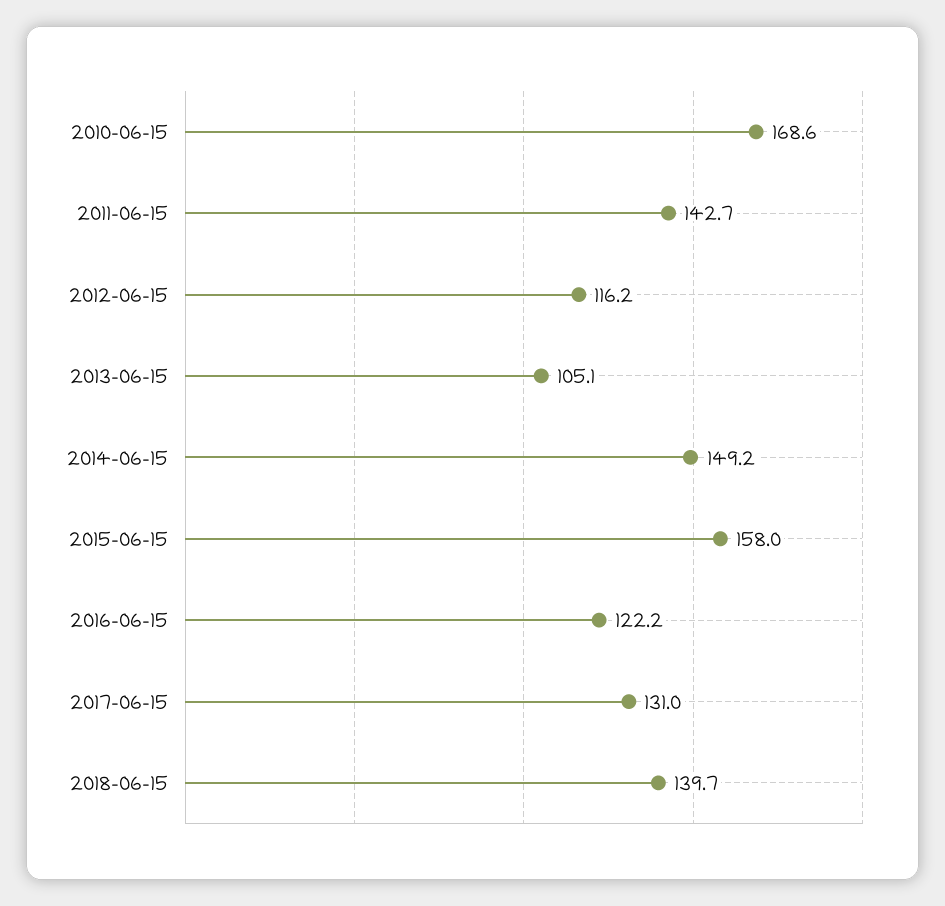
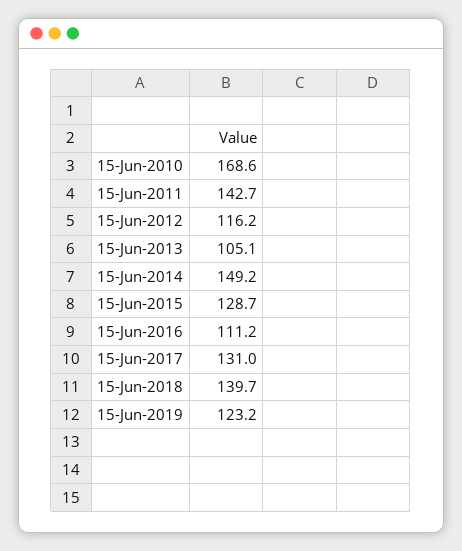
2015-06-15: 158 -> 128.7
2016-06-15: 122.2 -> 111.2
15-Jun-2019: none -> 123.2

